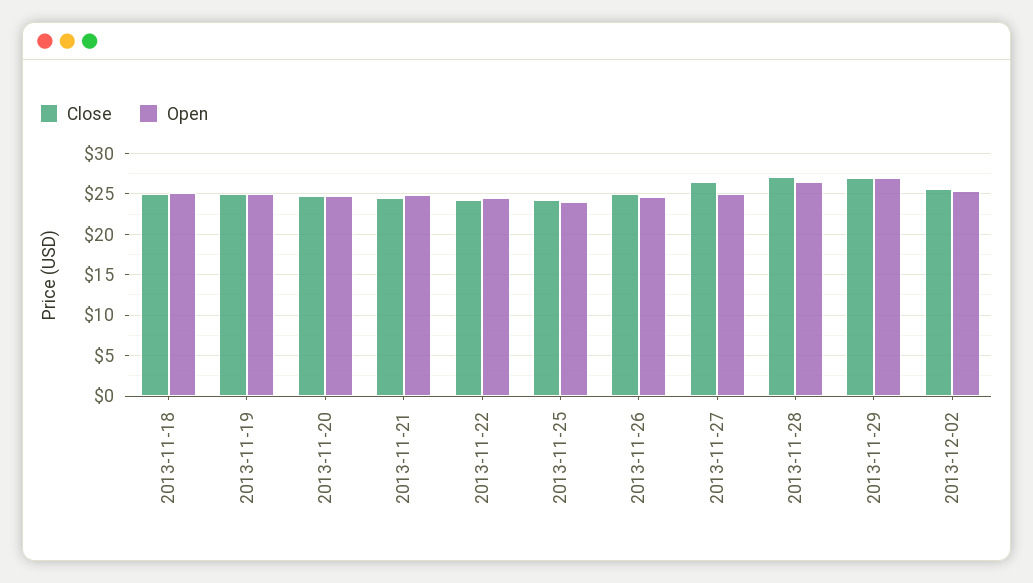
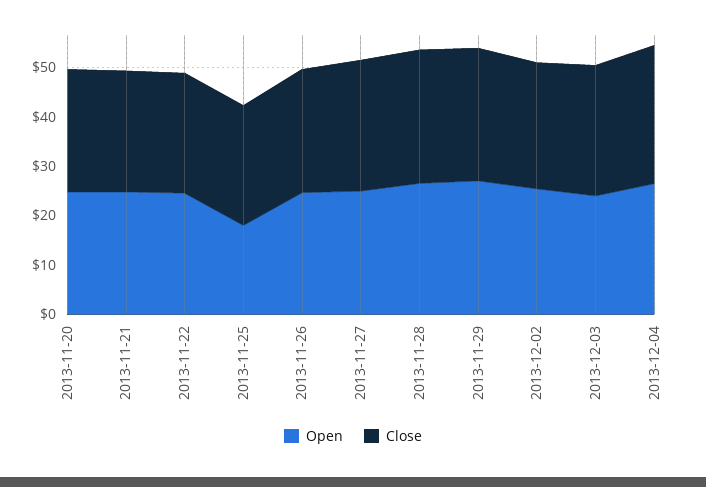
Close, 2013-11-18: 25 -> none
Open, 2013-11-18: 25 -> none
Close, 2013-11-19: 25 -> none
Open, 2013-11-19: 25 -> none
Open, 2013-11-25: 24 -> 18
Open, 2013-12-03: none -> 24
Close, 2013-12-03: none -> 26
Open, 2013-12-04: none -> 26
Close, 2013-12-04: none -> 28

